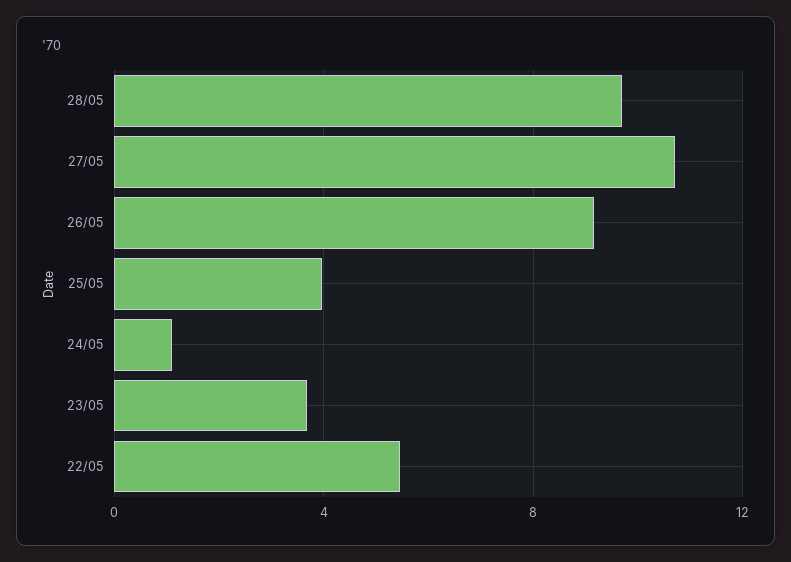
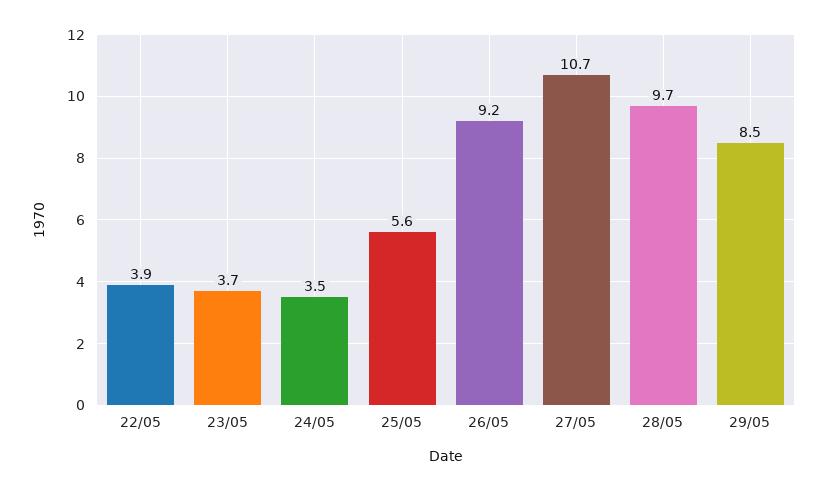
25/05: 4 -> 5.6
24/05: 1 -> 3.5
22/05: 5.5 -> 3.9
29/05: none -> 8.5

